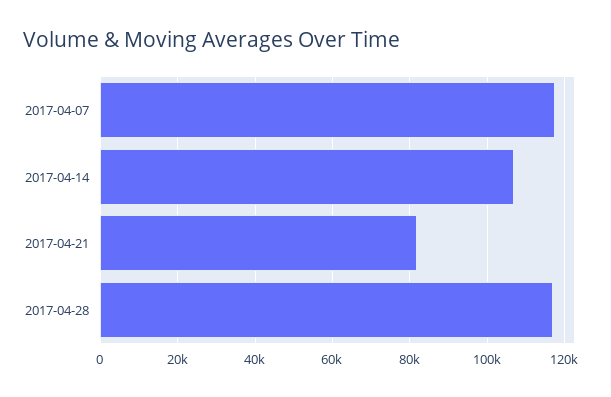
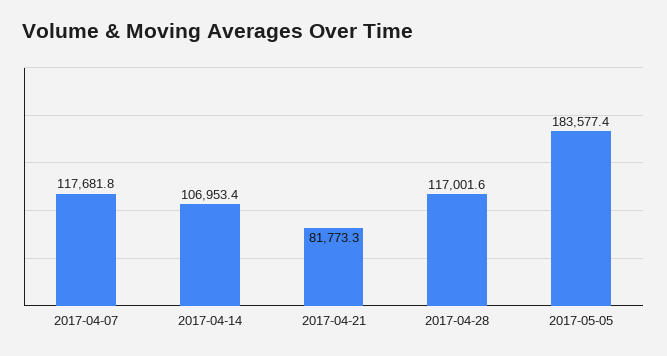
2017-05-05: none -> 183577.4

